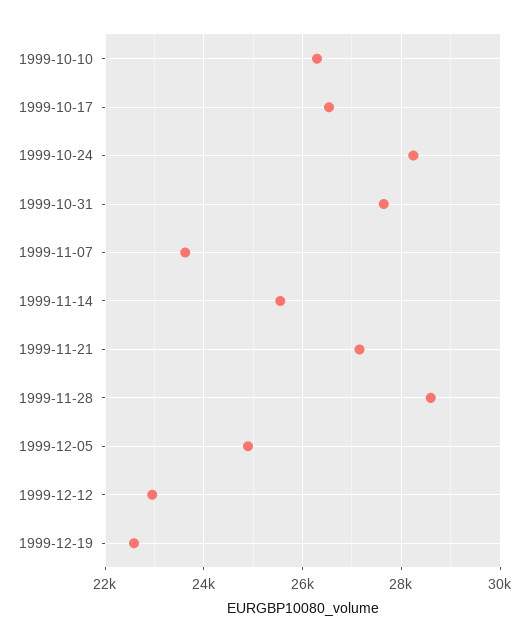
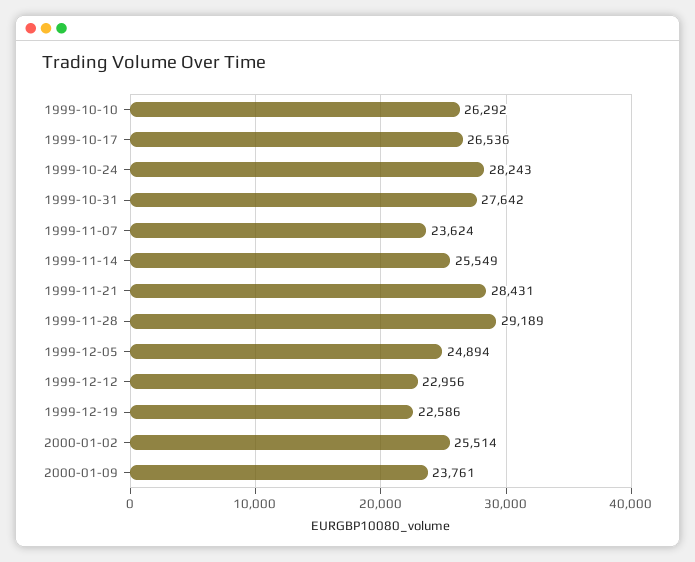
1999-11-21: 27200 -> 28431
1999-11-28: 28600 -> 29189
2000-01-02: none -> 25514
2000-01-09: none -> 23761

